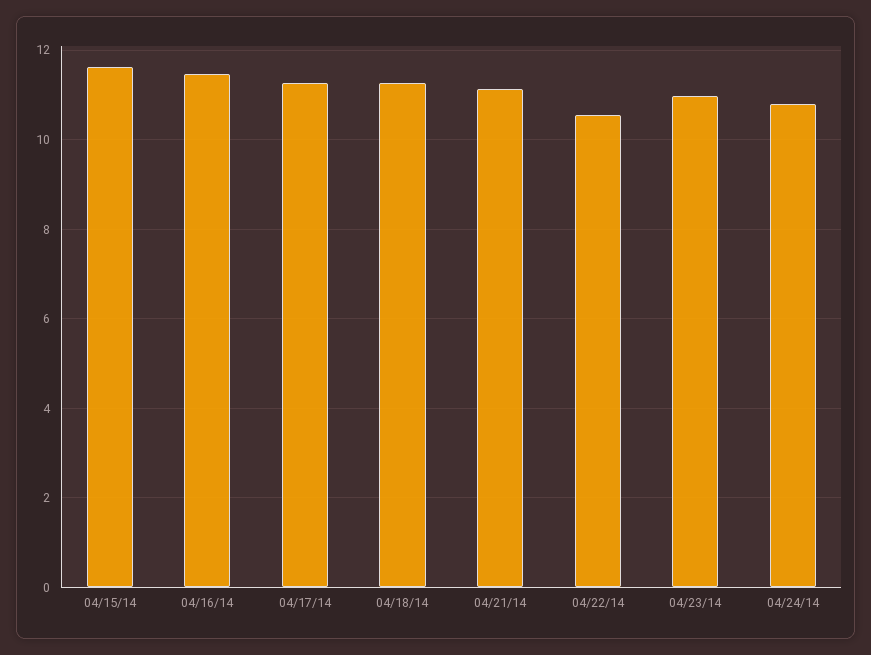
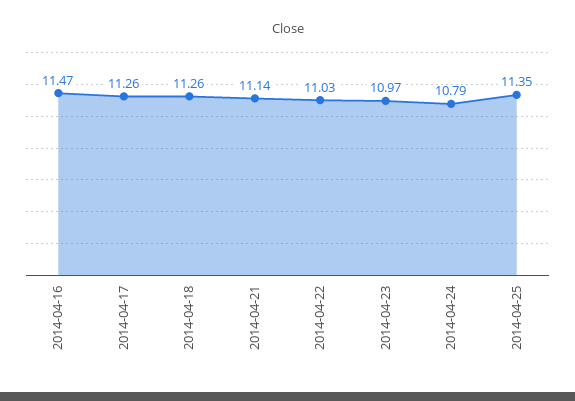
04/15/14: 11.6 -> none
04/22/14: 10.6 -> 11.03
2014-04-25: none -> 11.35

